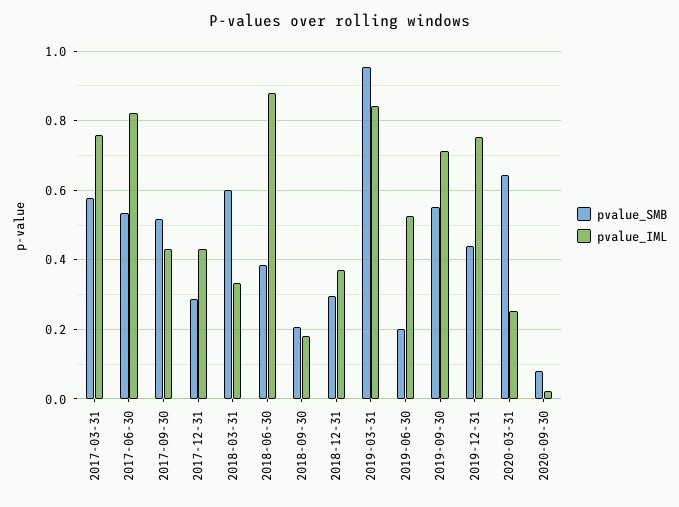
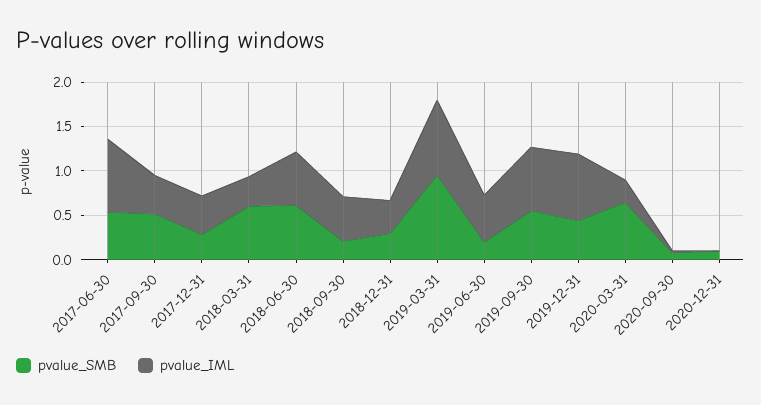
pvalue_SMB, 2017-03-31: 0.58 -> none
pvalue_IML, 2017-03-31: 0.76 -> none
pvalue_SMB, 2018-06-30: 0.38 -> 0.6
pvalue_IML, 2018-06-30: 0.88 -> 0.6
pvalue_IML, 2018-09-30: 0.18 -> 0.5
pvalue_SMB, 2020-12-31: none -> 0.1
pvalue_IML, 2020-12-31: none -> 0

